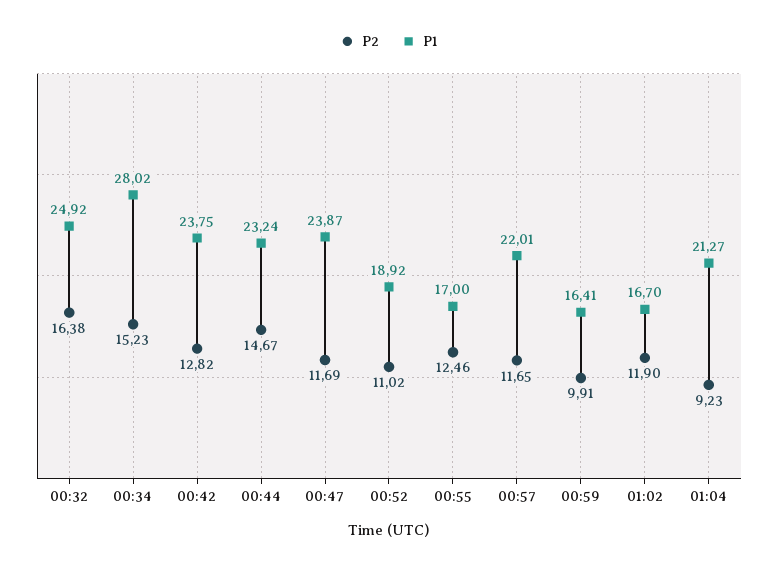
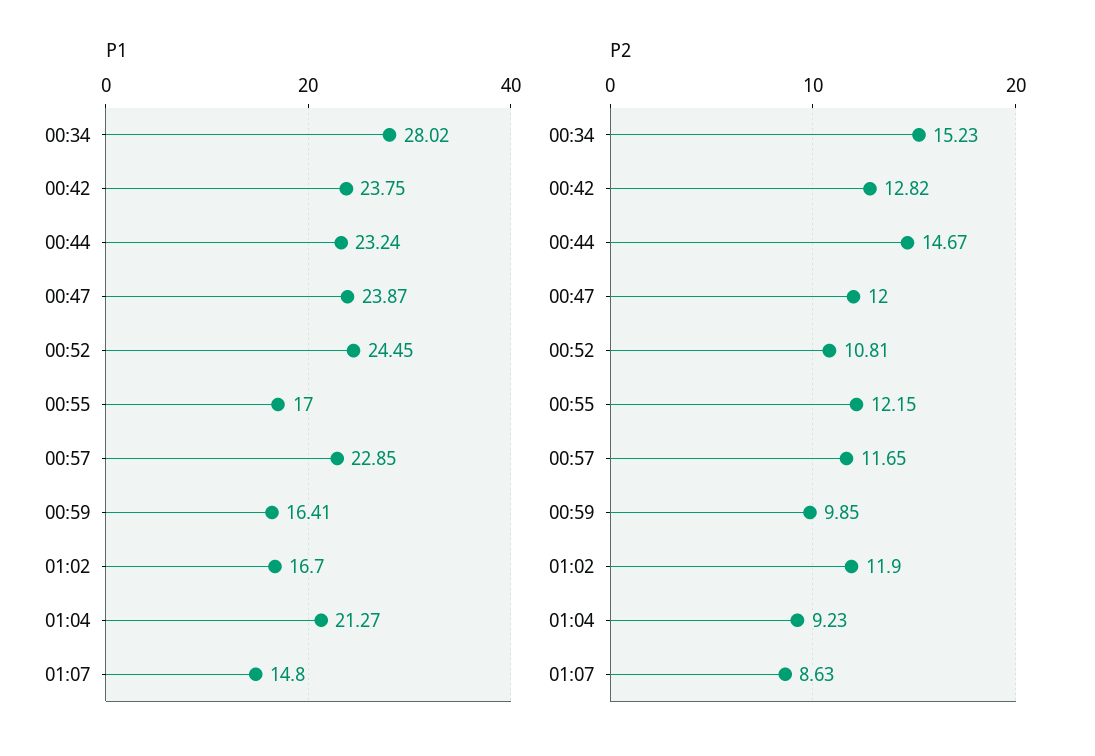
P2, 00:32: 16.38 -> none
P1, 00:32: 24.92 -> none
P2, 00:47: 11.69 -> 12
P2, 00:52: 11.02 -> 10.81
P1, 00:52: 18.92 -> 24.45
P2, 00:55: 12.46 -> 12.15
P1, 00:57: 22.01 -> 22.85
P2, 00:59: 9.91 -> 9.85
P1, 01:07: none -> 14.8
P2, 01:07: none -> 8.63

